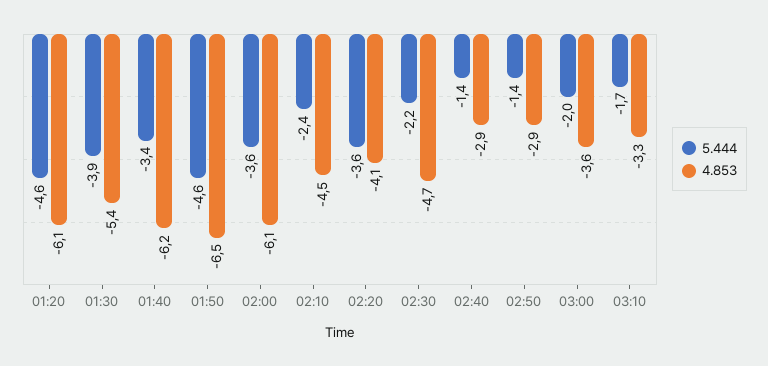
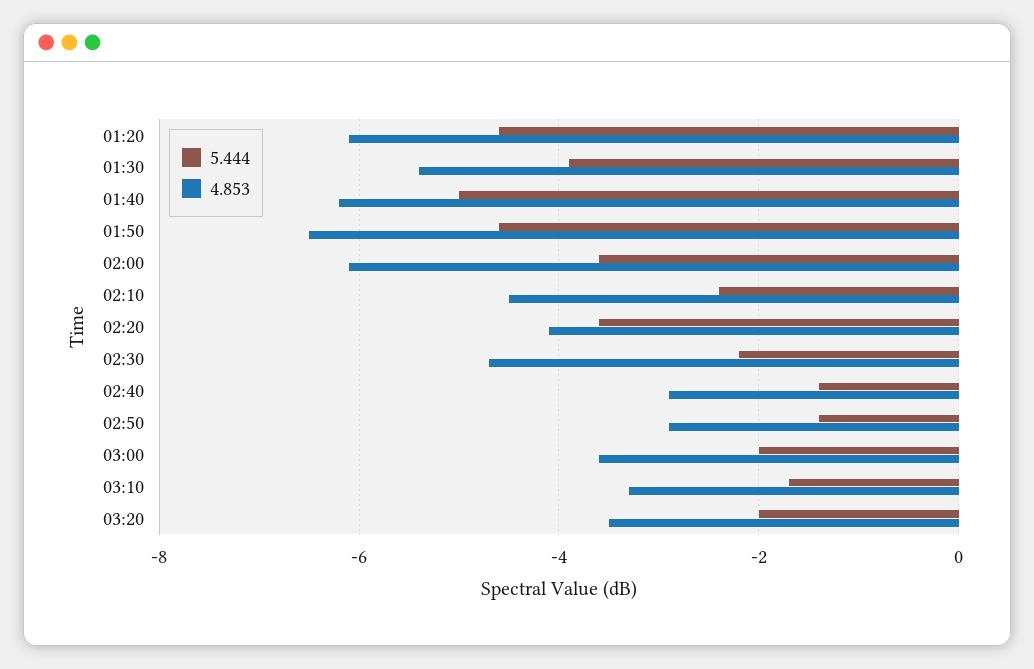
5.444, 01:40: -3.4 -> -5
5.444, 03:20: none -> -2
4.853, 03:20: none -> -3.5

